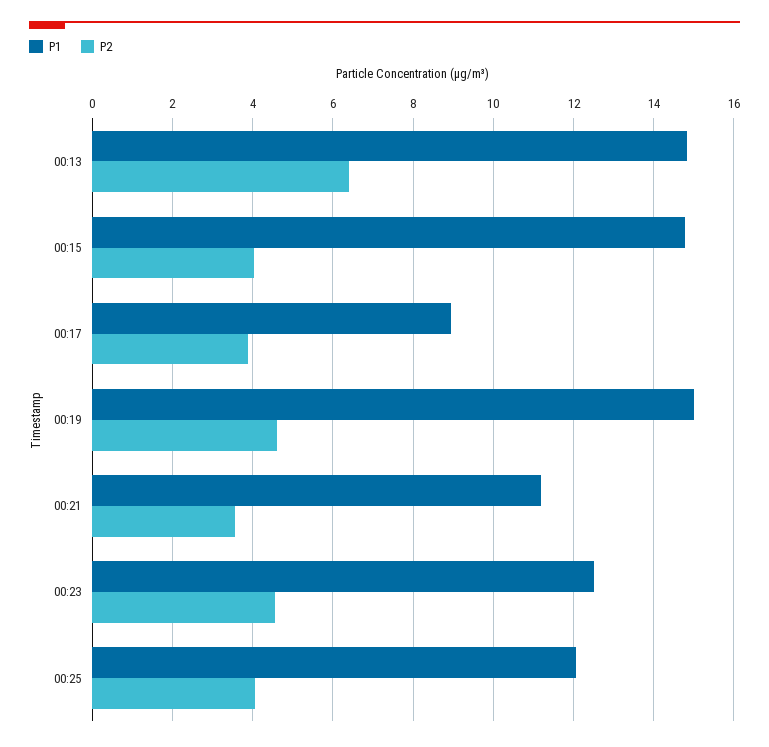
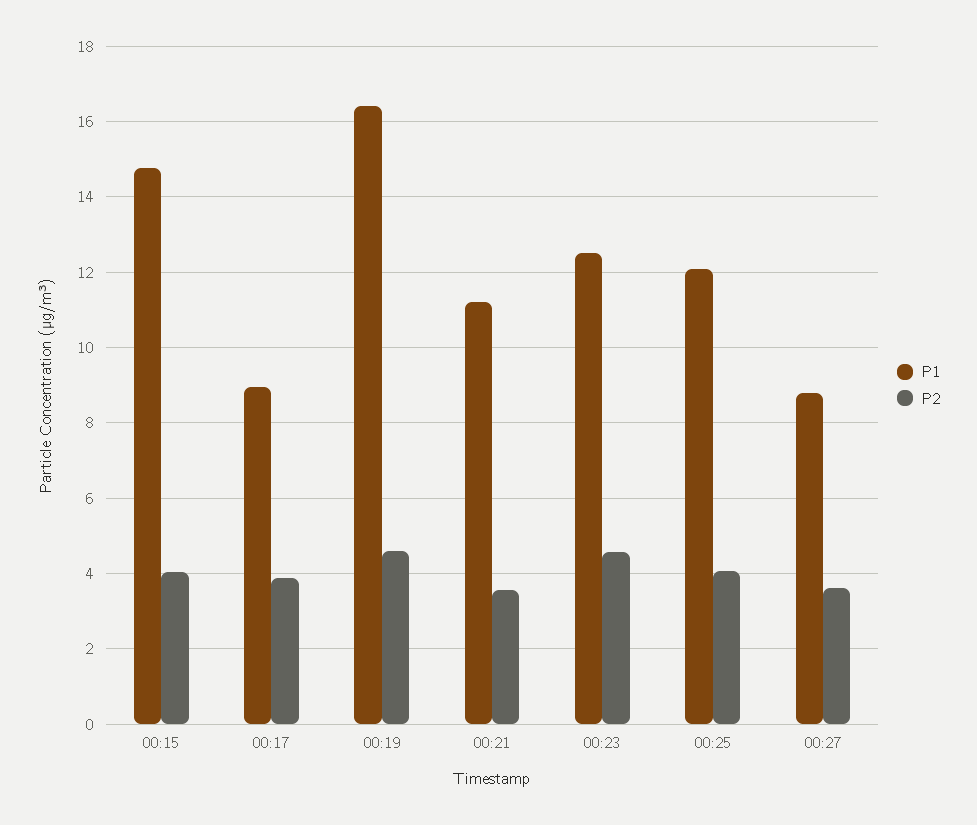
P1, 00:13: 14.8 -> none
P2, 00:13: 6.4 -> none
P1, 00:19: 15 -> 16.4
P1, 00:27: none -> 8.8
P2, 00:27: none -> 3.6

